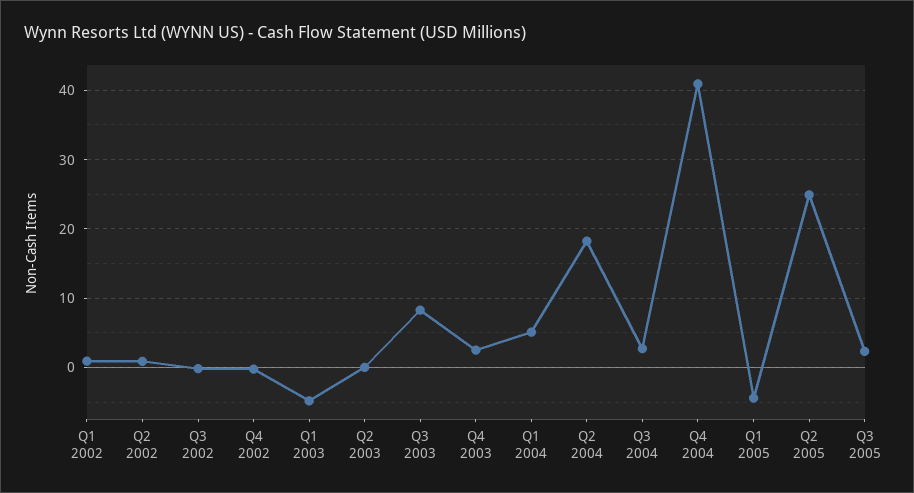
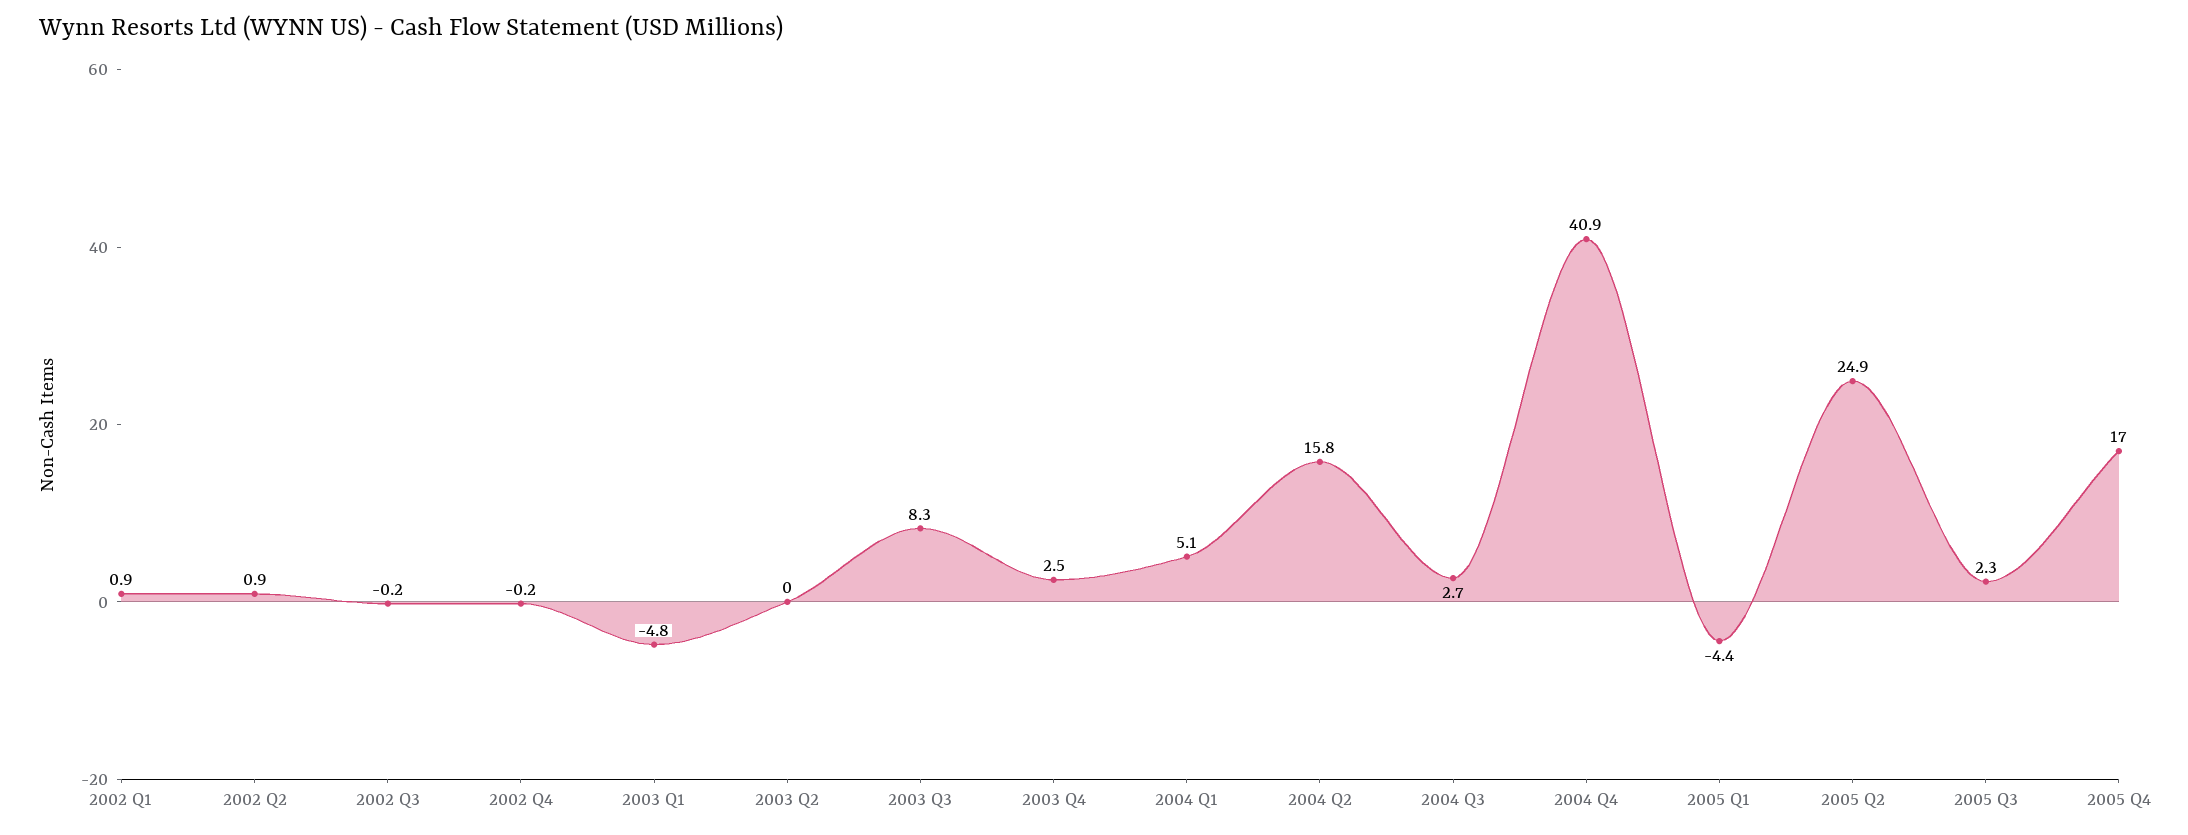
Q2 2004: 18 -> 15.8
2005 Q4: none -> 17

